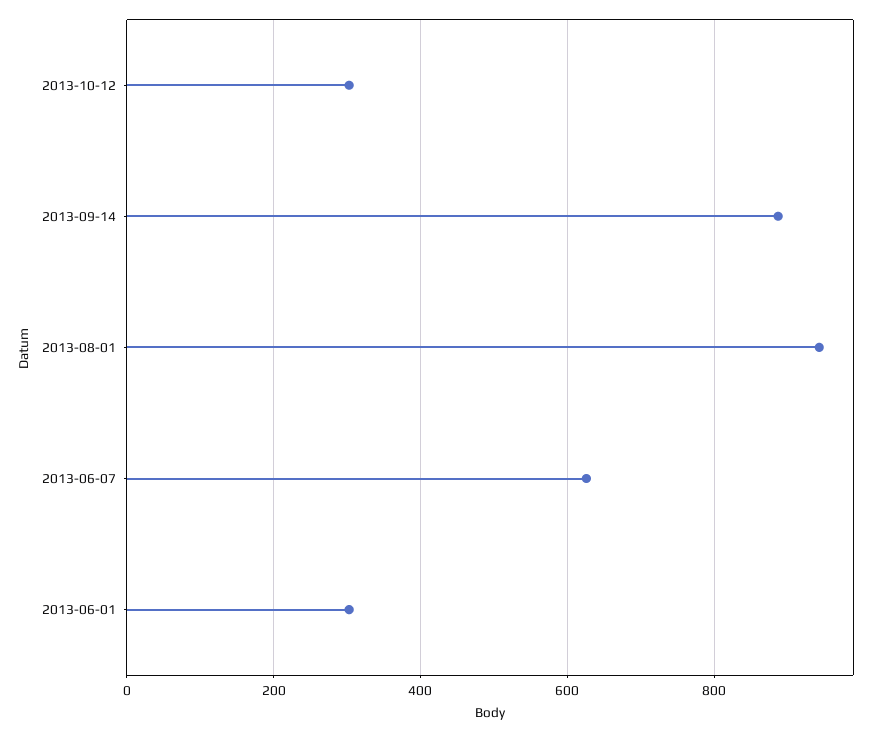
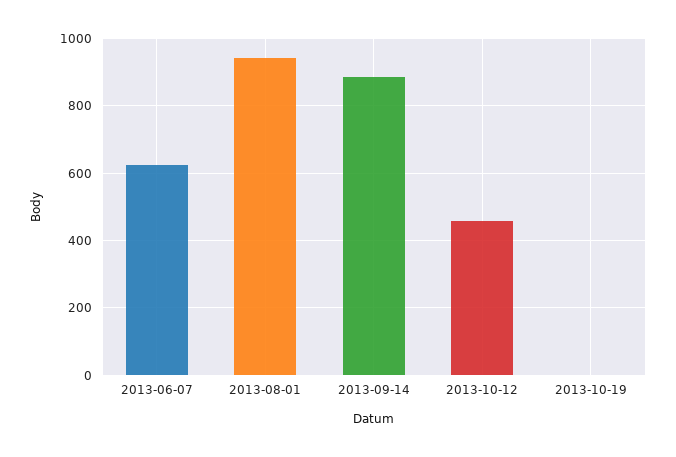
2013-10-12: 300 -> 460
2013-06-01: 300 -> none
2013-10-19: none -> 0

